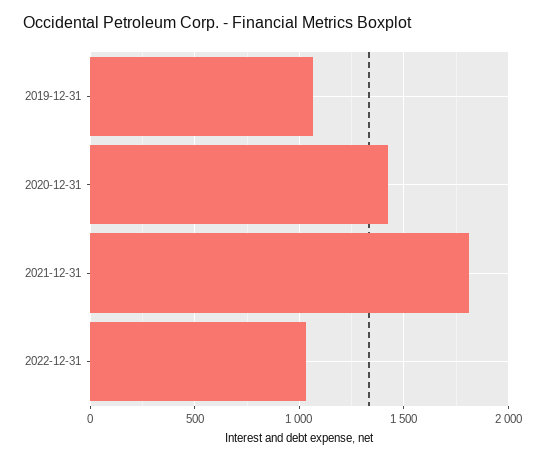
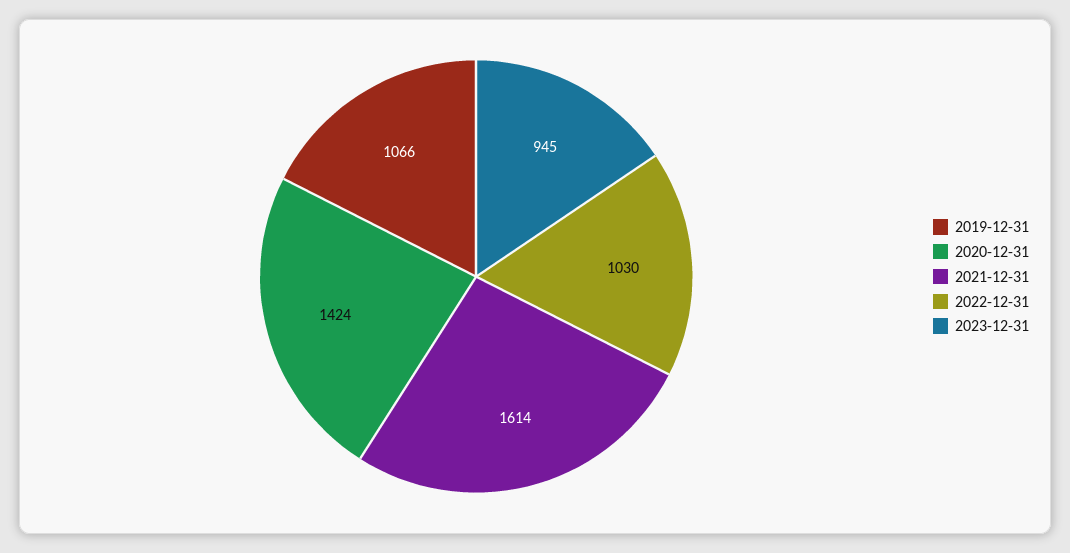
2021-12-31: 1800 -> 1614
2023-12-31: none -> 945

